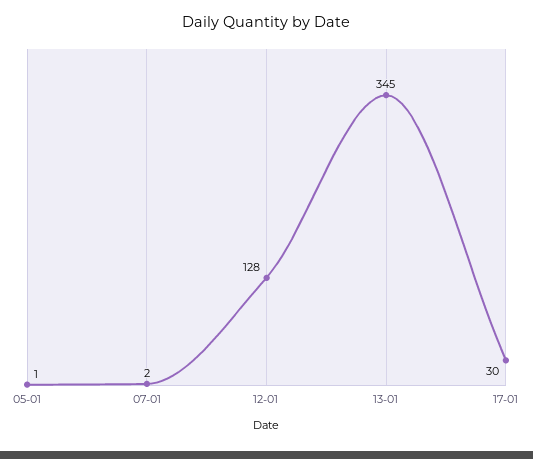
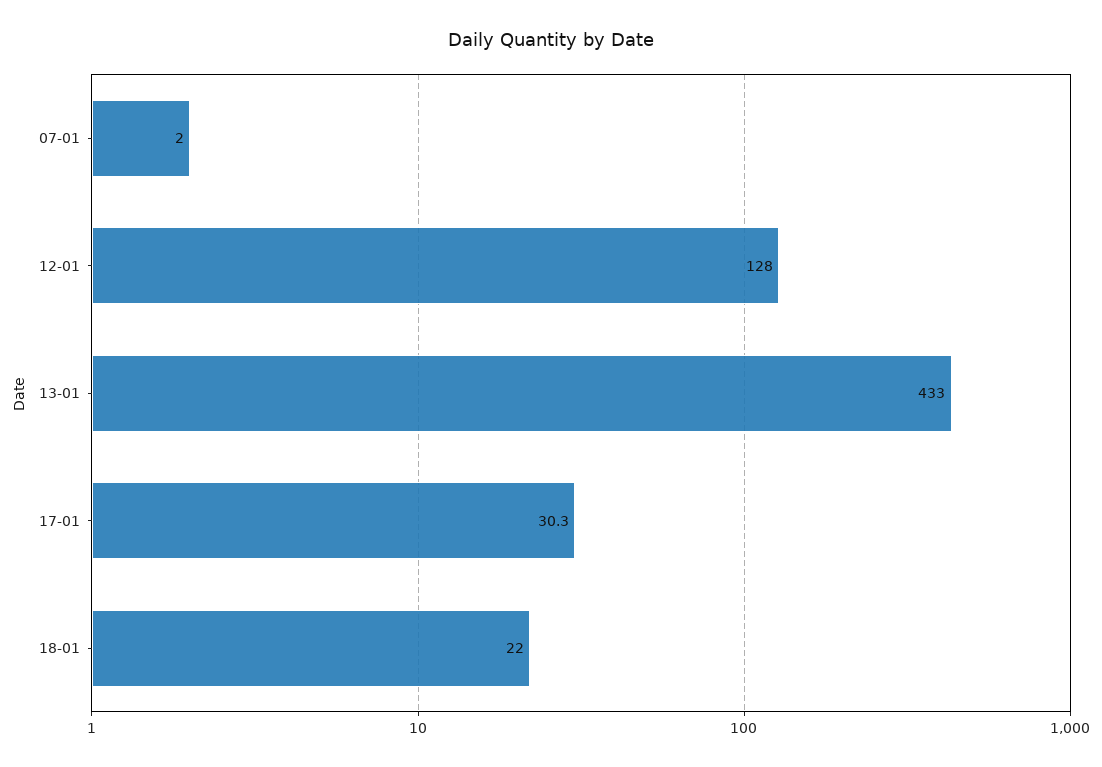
05-01: 1 -> none
13-01: 345 -> 433
18-01: none -> 22

